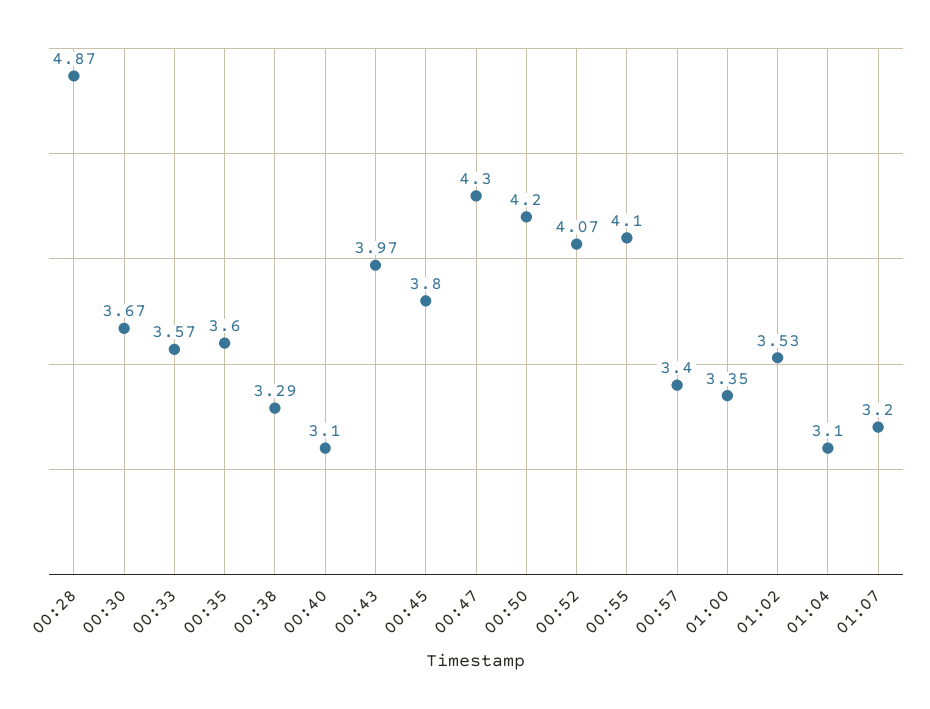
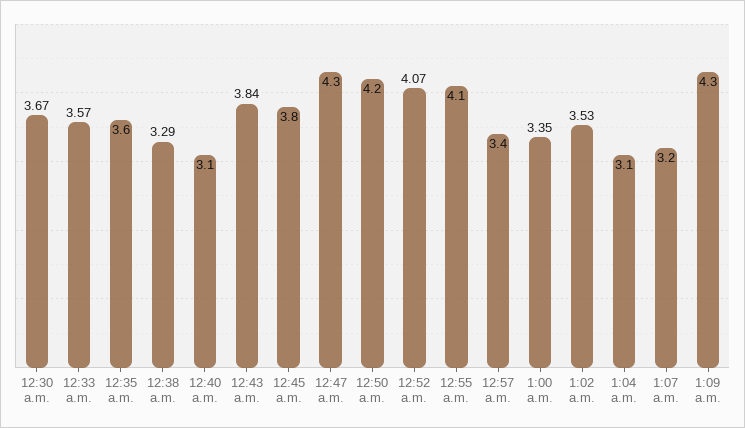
00:28: 4.87 -> none
00:43: 3.97 -> 3.84
1:09 a.m.: none -> 4.3

